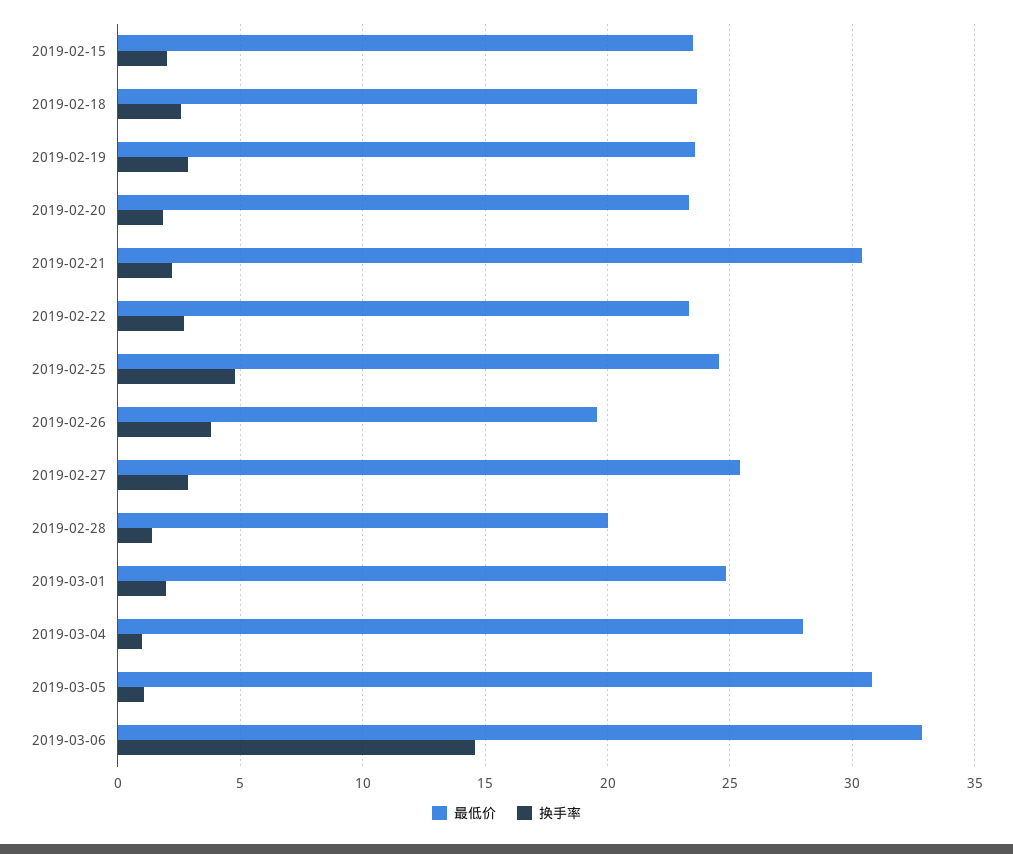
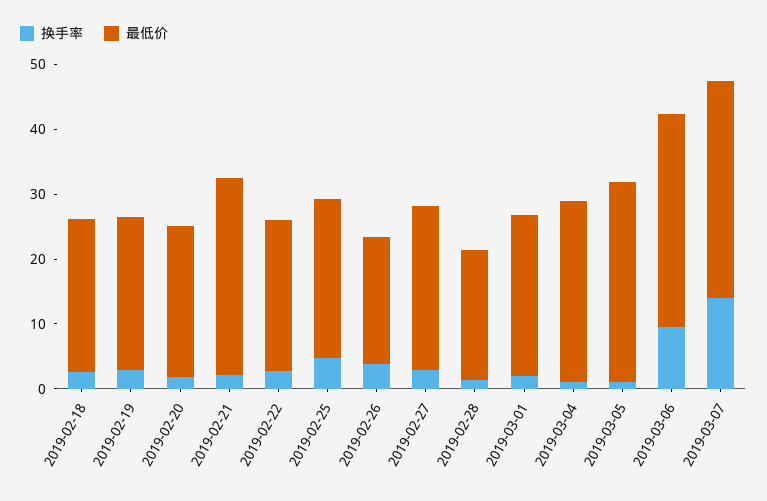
最低价, 2019-02-15: 23.5 -> none
换手率, 2019-02-15: 2 -> none
换手率, 2019-03-06: 14.5 -> 10
换手率, 2019-03-07: none -> 14
最低价, 2019-03-07: none -> 34

